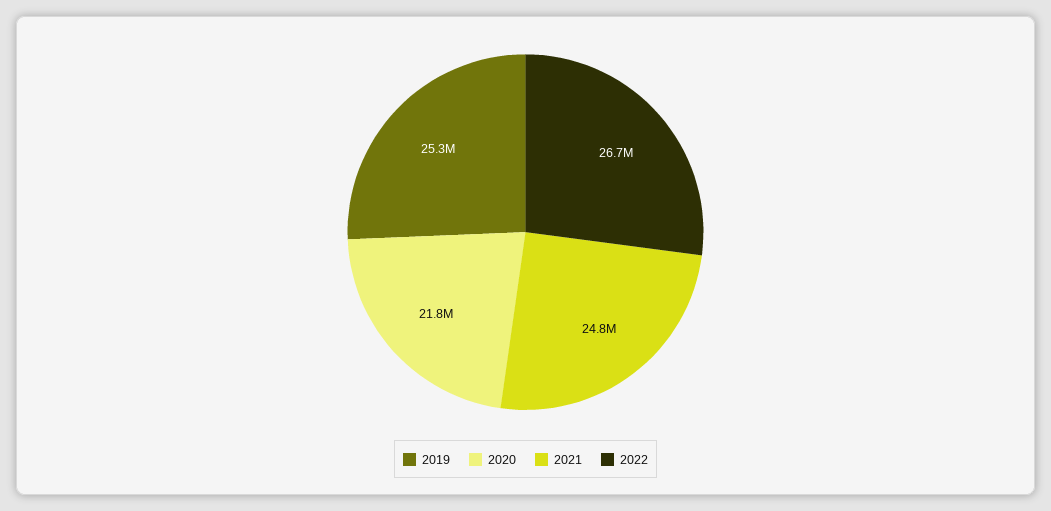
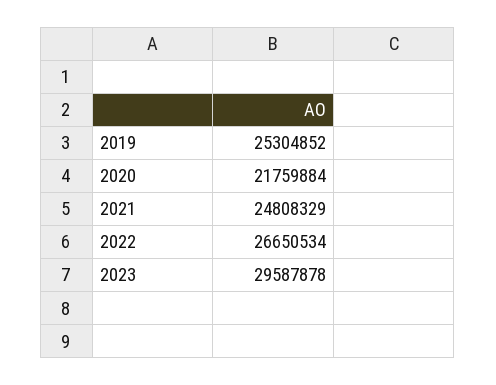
2023: none -> 29587878

